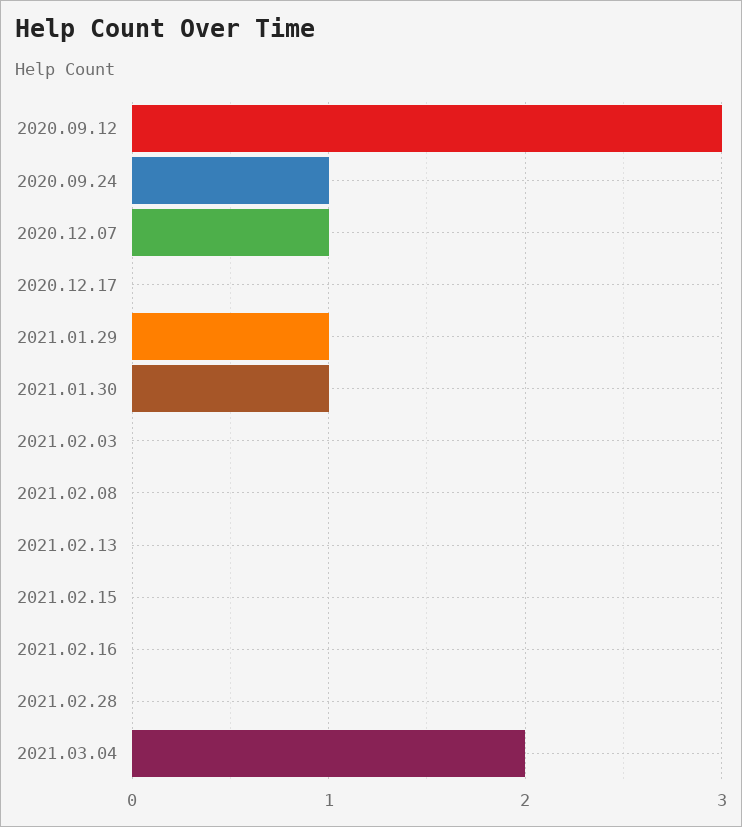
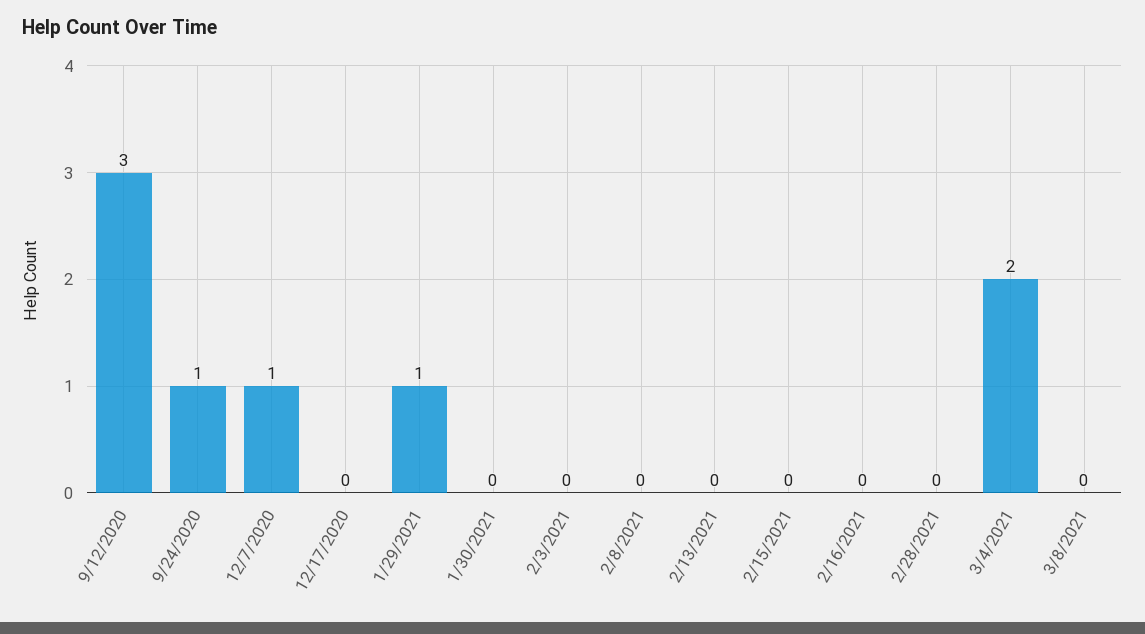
2021.01.30: 1 -> 0
3/8/2021: none -> 0

